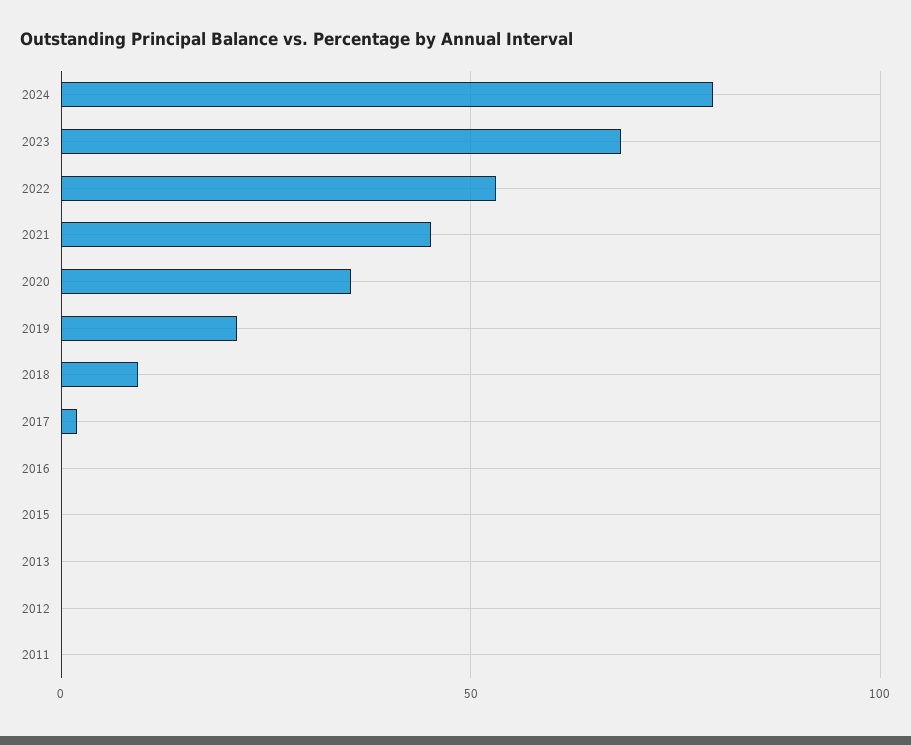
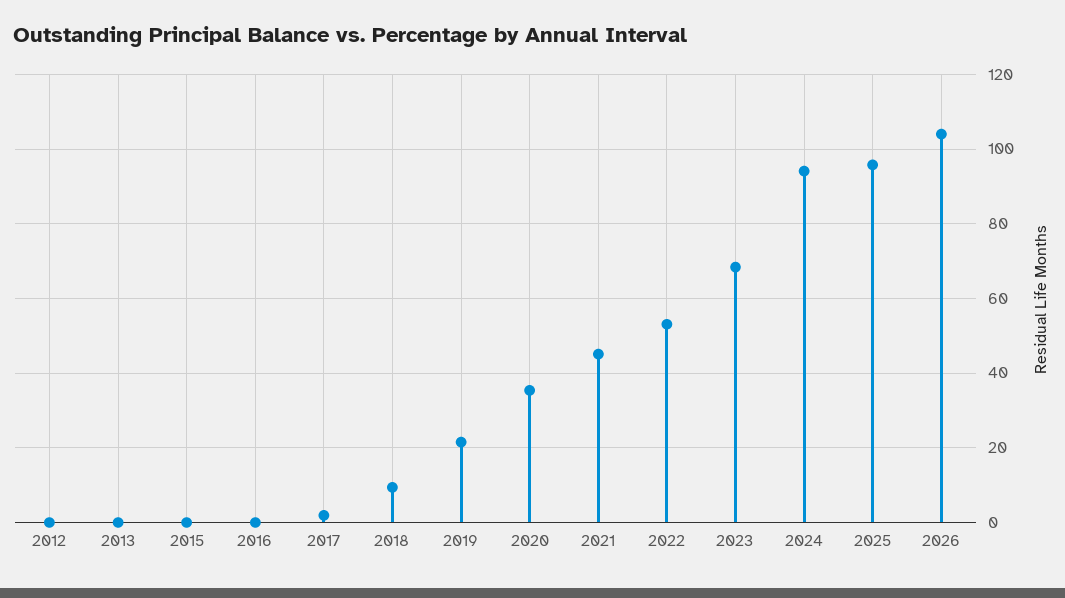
2024: 80 -> 94
2011: 0 -> none
2025: none -> 96
2026: none -> 104

